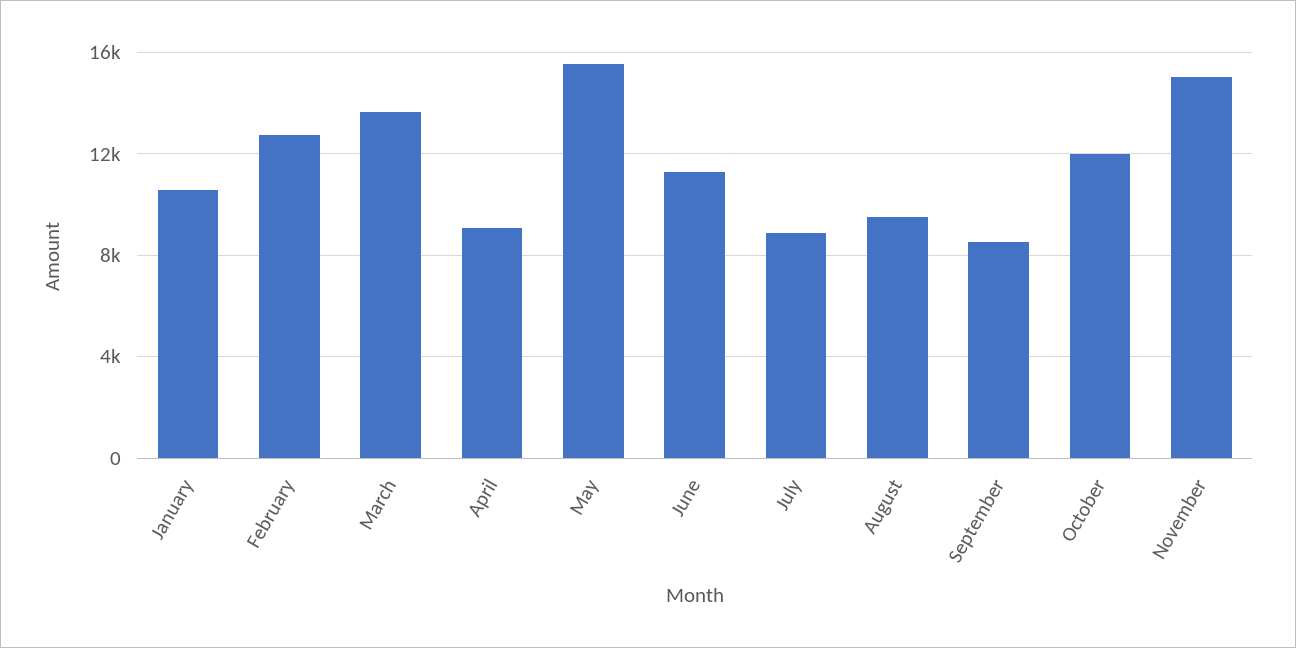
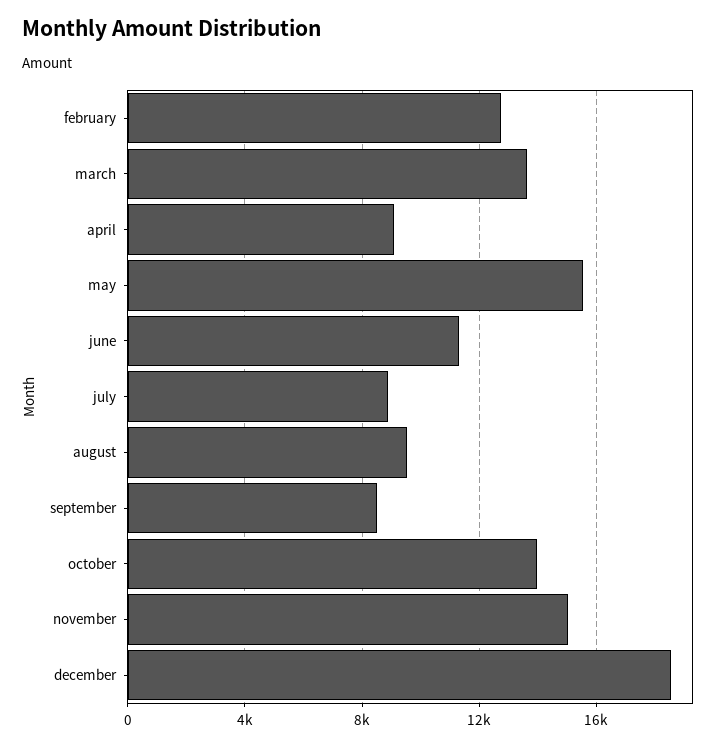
January: 10500 -> none
October: 12000 -> 14000
december: none -> 18500

